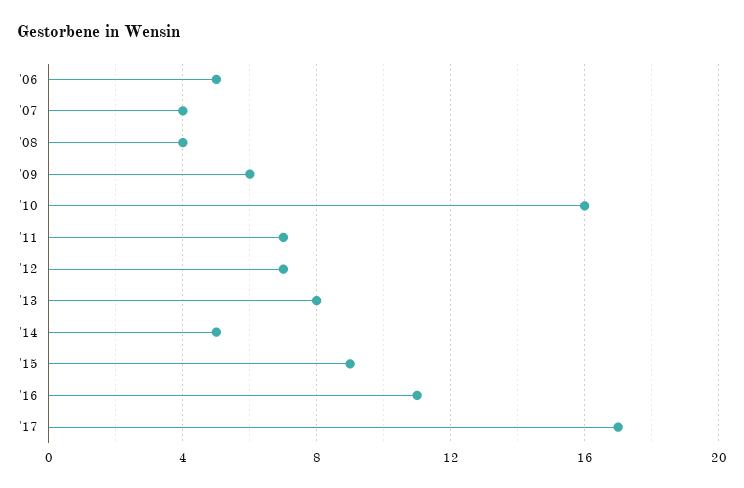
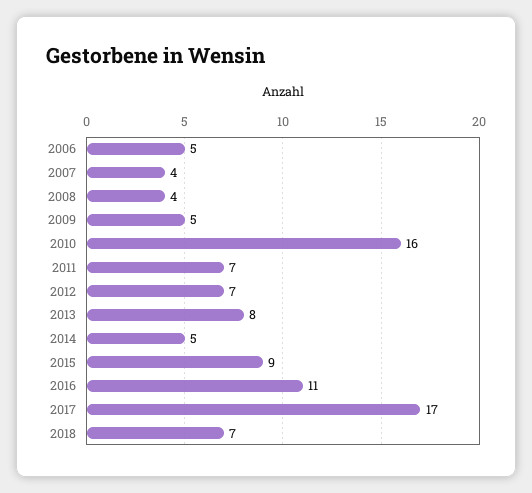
'09: 6 -> 5
2018: none -> 7

